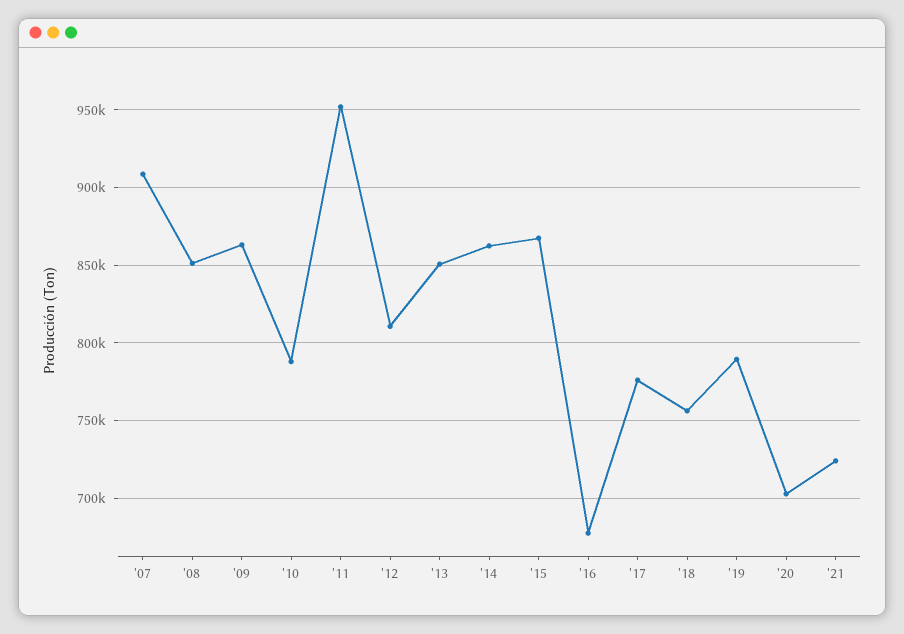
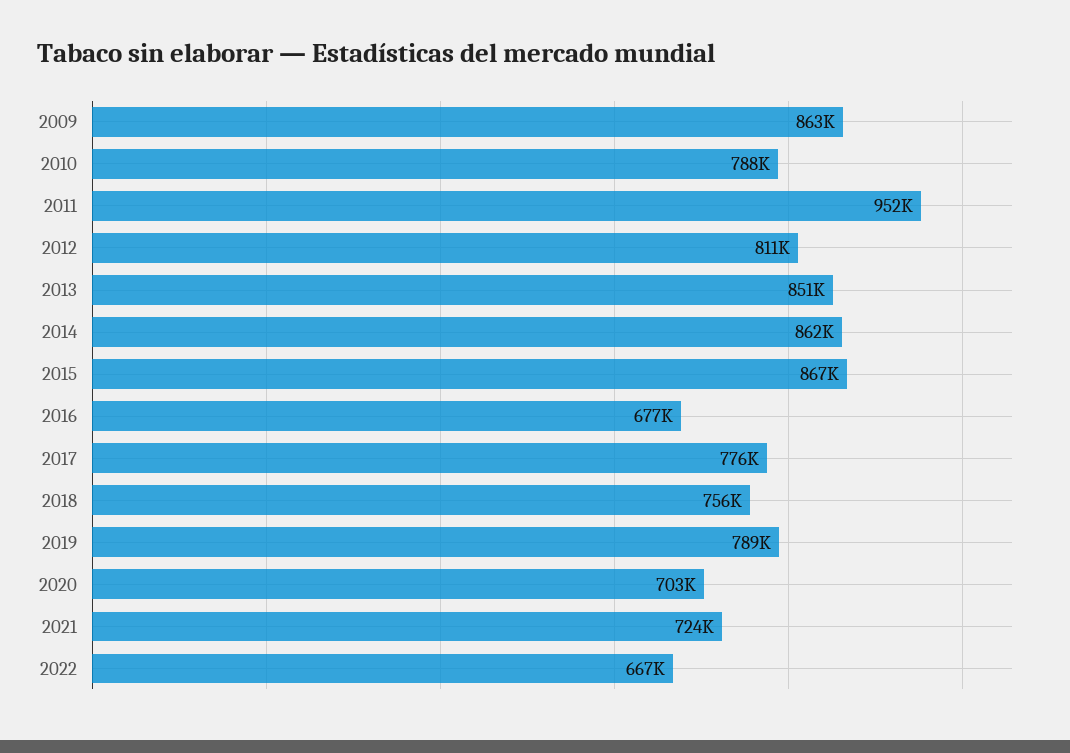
'07: 910000 -> none
'08: 850000 -> none
2022: none -> 667000

